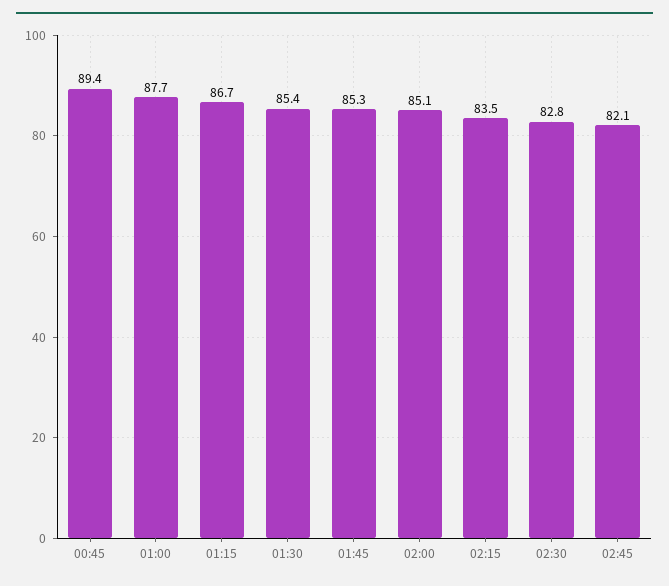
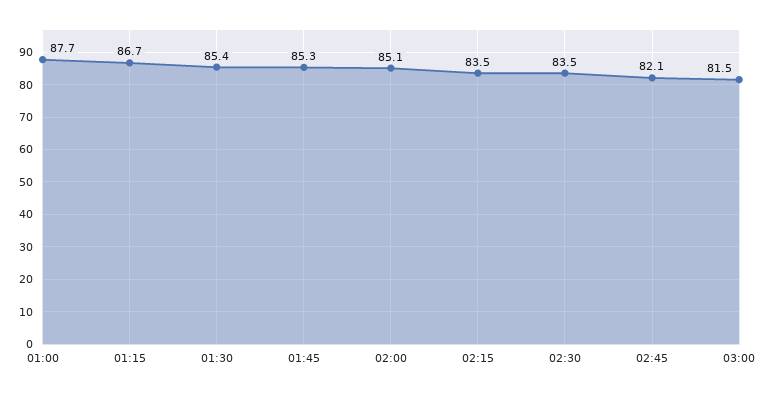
00:45: 89.4 -> none
02:30: 82.8 -> 83.5
03:00: none -> 81.5

